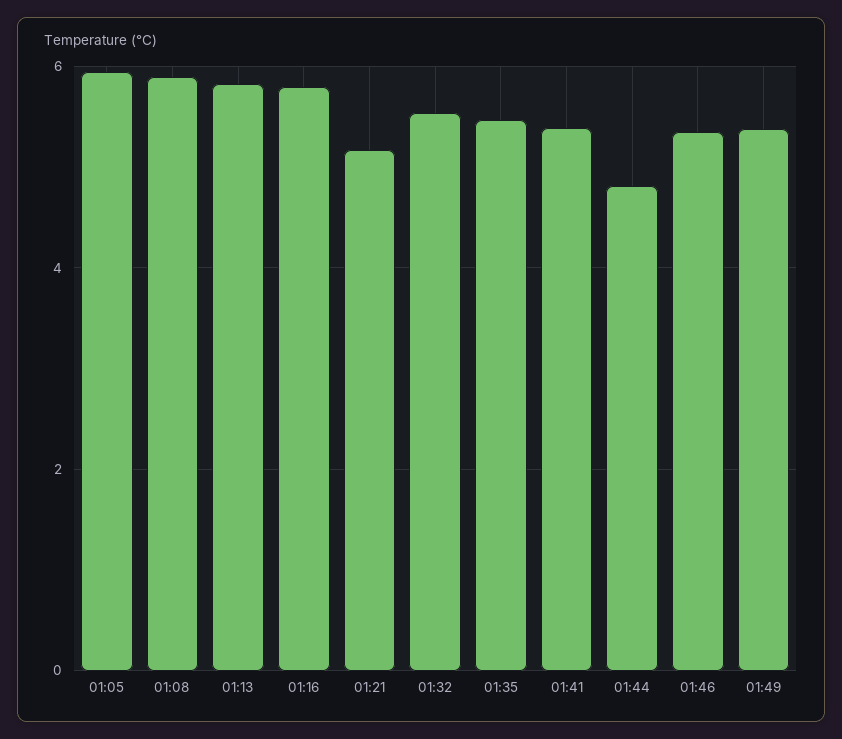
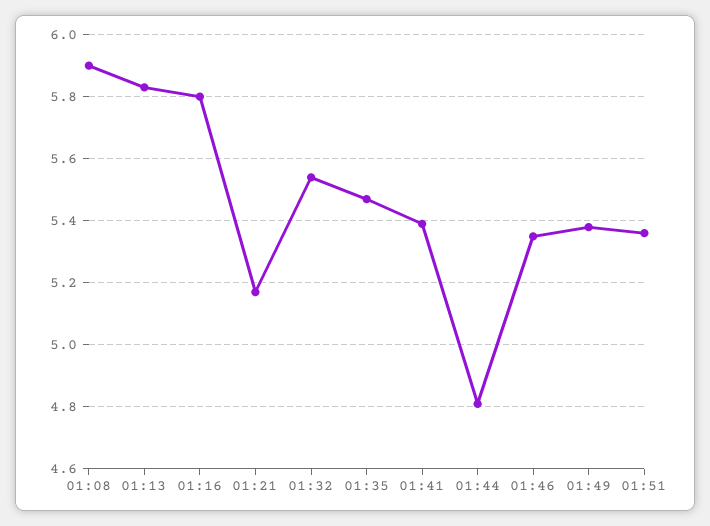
01:05: 6 -> none
01:51: none -> 5.35

